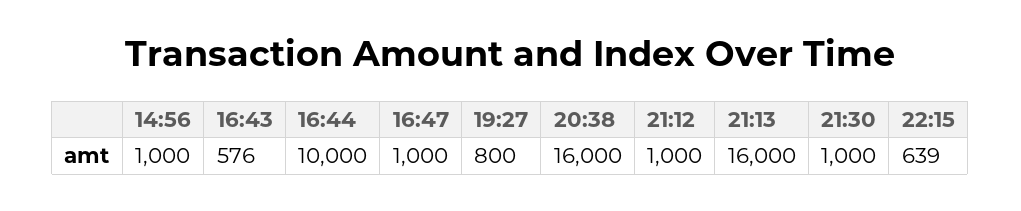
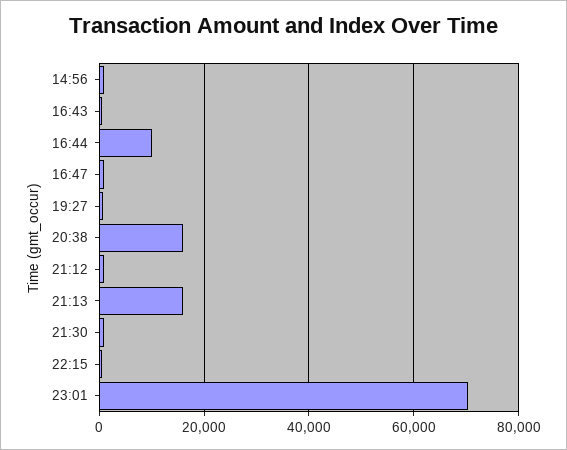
23:01: none -> 70000

